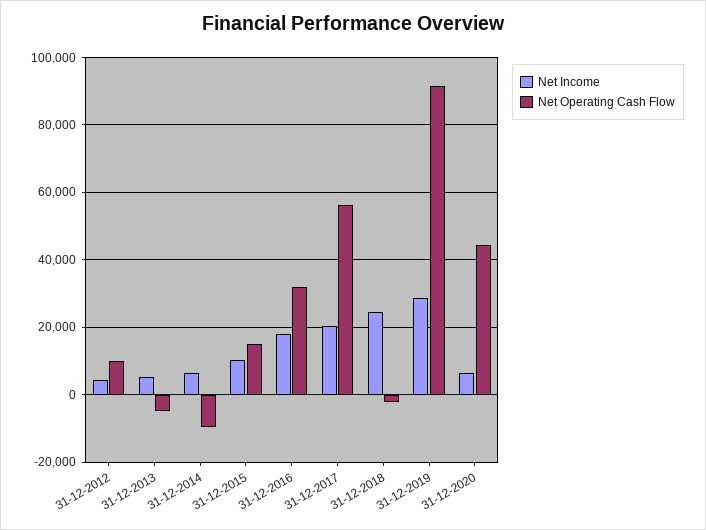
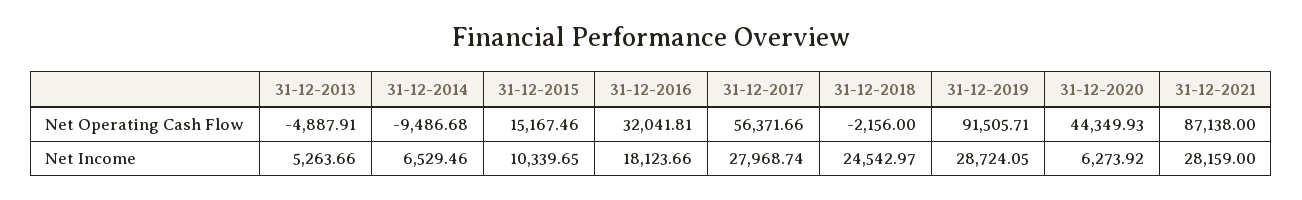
Net Income, 31-12-2012: 4000 -> none
Net Operating Cash Flow, 31-12-2012: 10000 -> none
Net Income, 31-12-2017: 20000 -> 27968.74
Net Operating Cash Flow, 31-12-2021: none -> 87138
Net Income, 31-12-2021: none -> 28159

